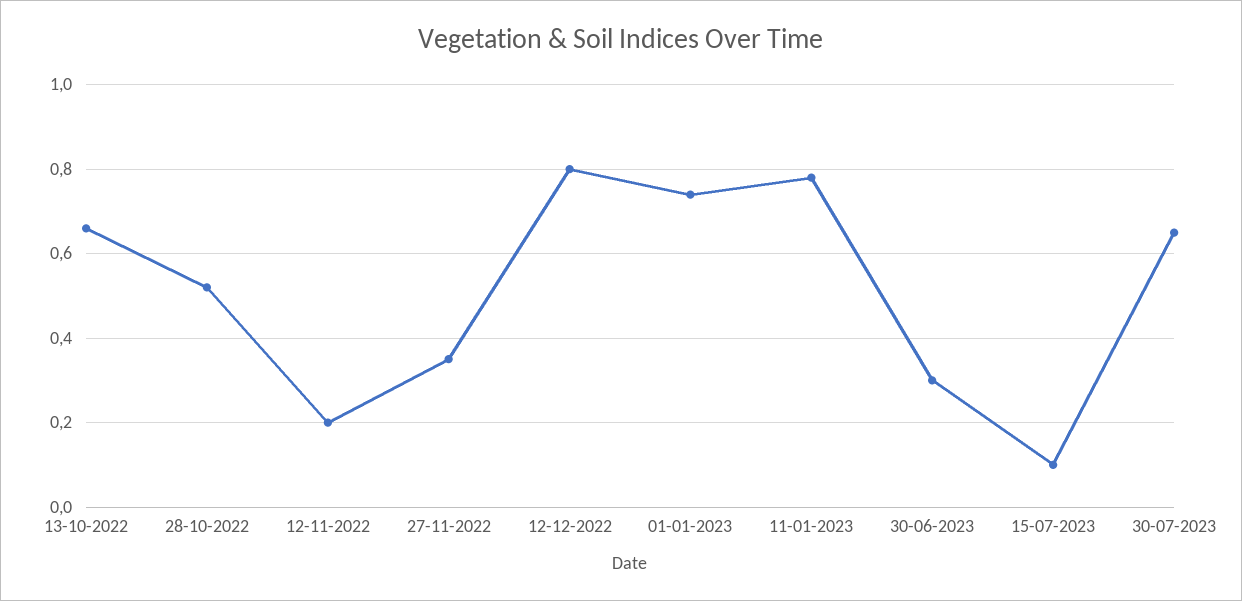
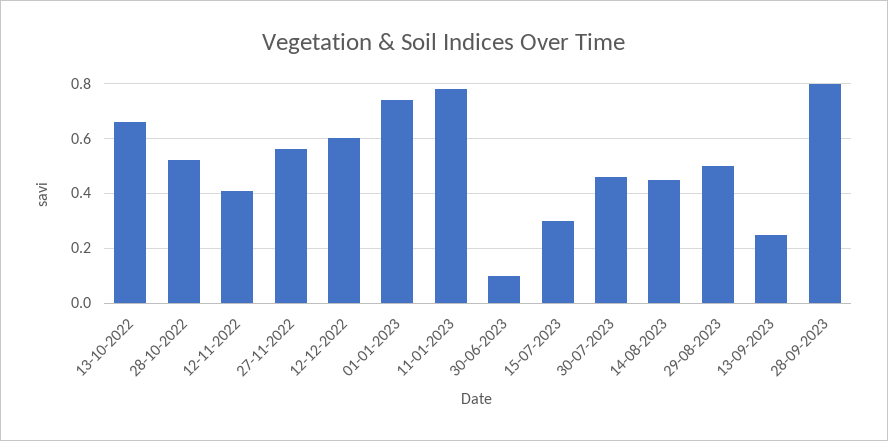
12-11-2022: 0.2 -> 0.4
27-11-2022: 0.35 -> 0.55
12-12-2022: 0.8 -> 0.6
30-06-2023: 0.3 -> 0.1
15-07-2023: 0.1 -> 0.3
30-07-2023: 0.65 -> 0.45
14-08-2023: none -> 0.45
29-08-2023: none -> 0.5
13-09-2023: none -> 0.25
28-09-2023: none -> 0.8

